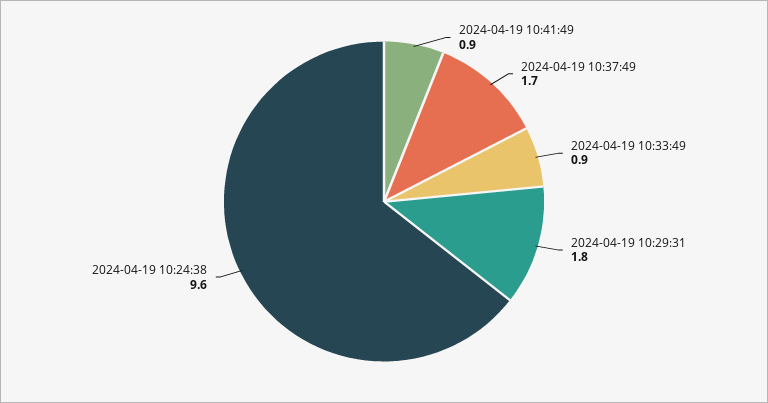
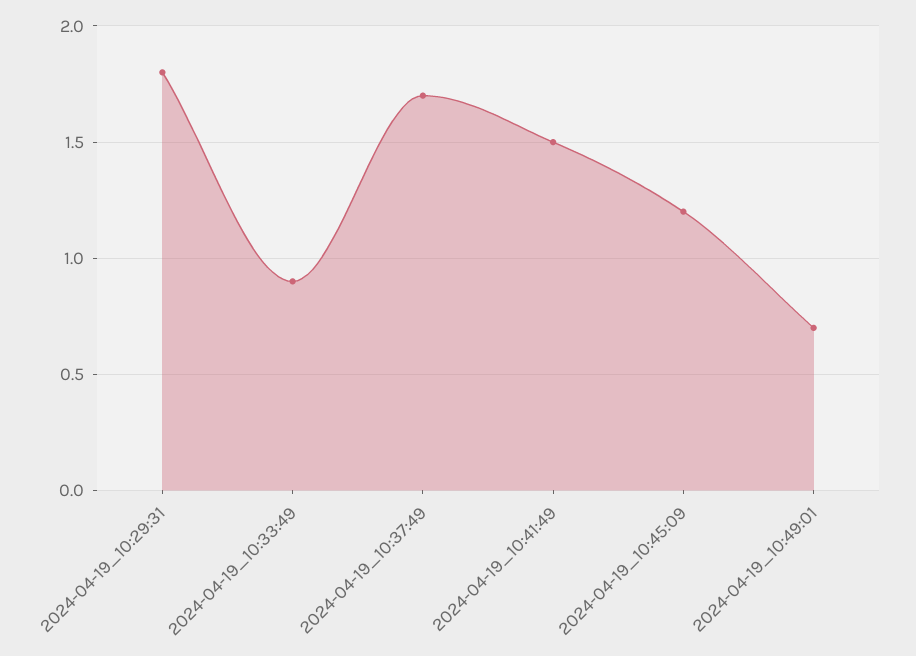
2024-04-19 10:41:49: 0.9 -> 1.5
2024-04-19 10:24:38: 9.6 -> none
2024-04-19_10:45:09: none -> 1.2
2024-04-19_10:49:01: none -> 0.7

